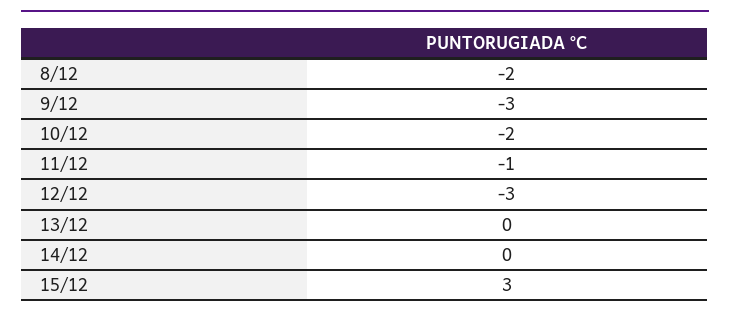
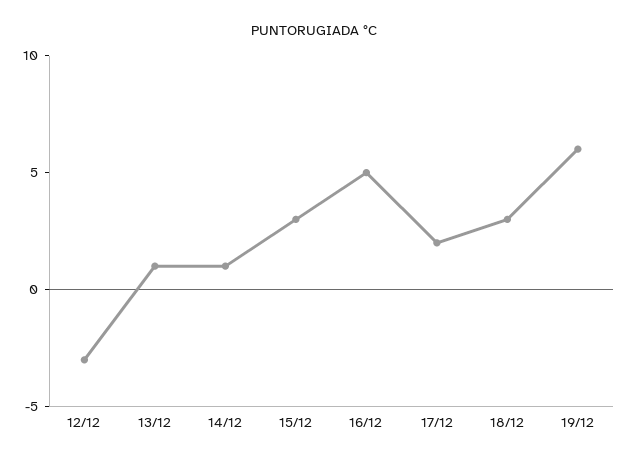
8/12: -2 -> none
9/12: -3 -> none
10/12: -2 -> none
11/12: -1 -> none
13/12: 0 -> 1
14/12: 0 -> 1
16/12: none -> 5
17/12: none -> 2
18/12: none -> 3
19/12: none -> 6

